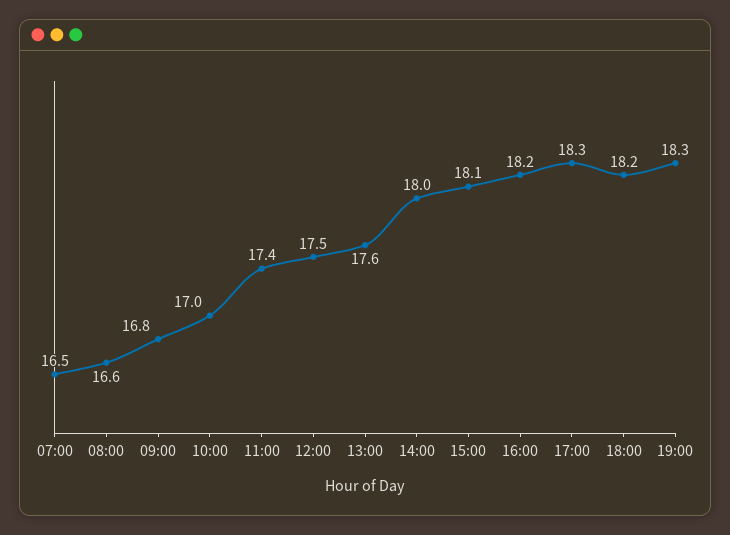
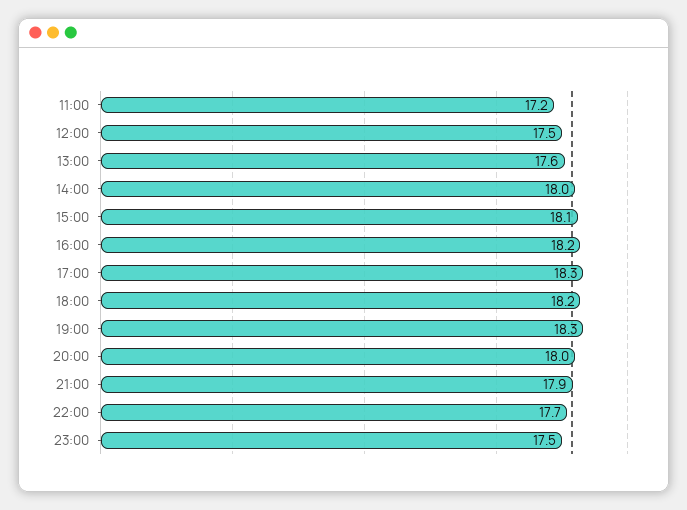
07:00: 16.5 -> none
08:00: 16.6 -> none
09:00: 16.8 -> none
10:00: 17 -> none
11:00: 17.4 -> 17.2
20:00: none -> 18
21:00: none -> 17.9
22:00: none -> 17.7
23:00: none -> 17.5

